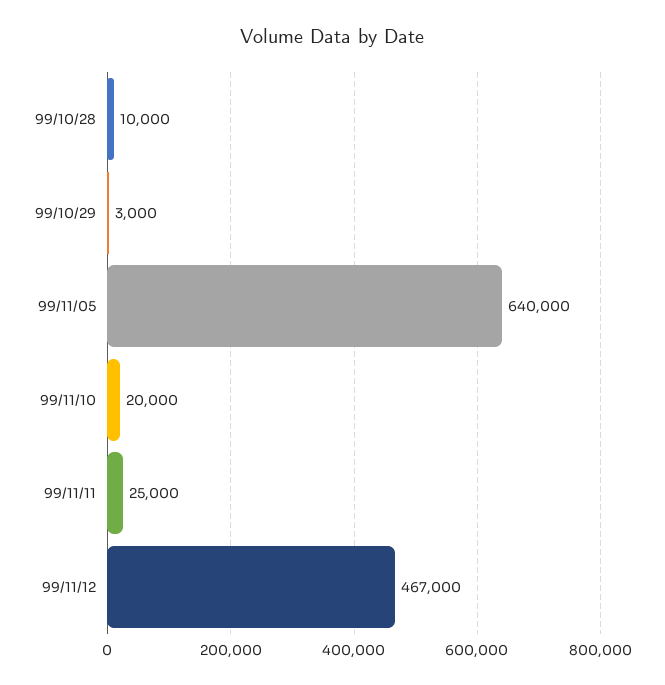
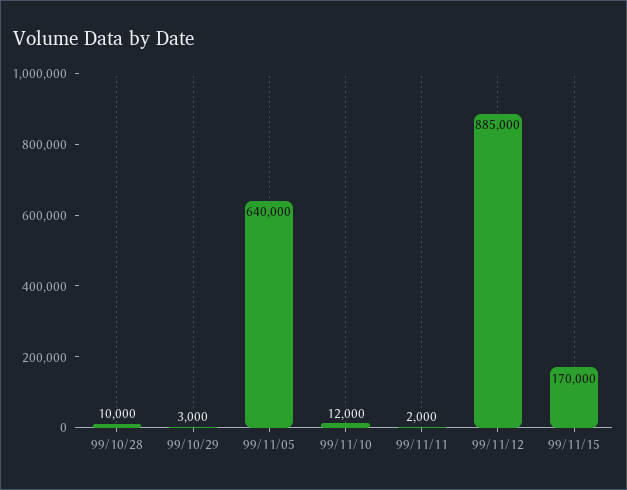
99/11/10: 20000 -> 12000
99/11/11: 25000 -> 2000
99/11/12: 467000 -> 885000
99/11/15: none -> 170000

